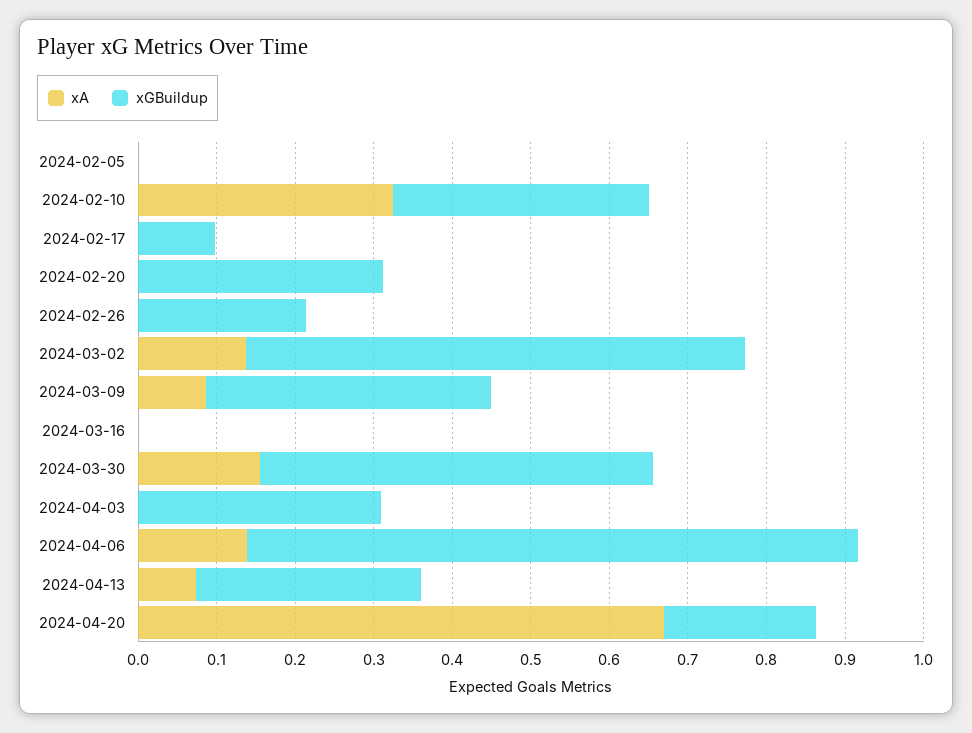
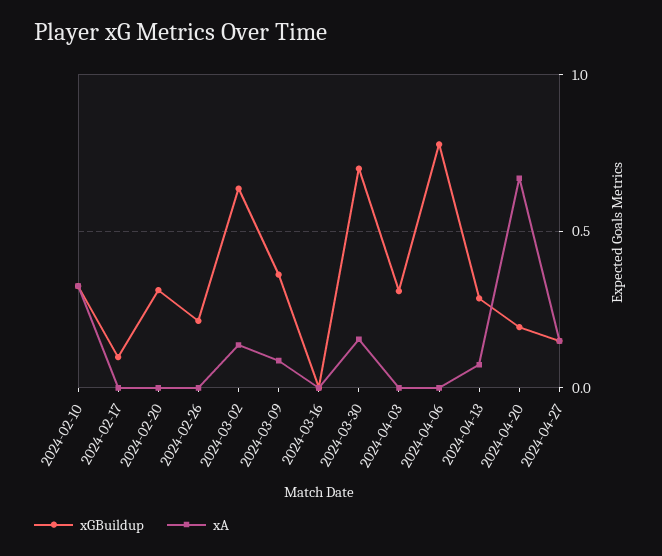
xA, 2024-02-05: 0 -> none
xGBuildup, 2024-02-05: 0 -> none
xGBuildup, 2024-03-30: 0.5 -> 0.7
xA, 2024-04-06: 0.14 -> 0
xGBuildup, 2024-04-27: none -> 0.15
xA, 2024-04-27: none -> 0.15

